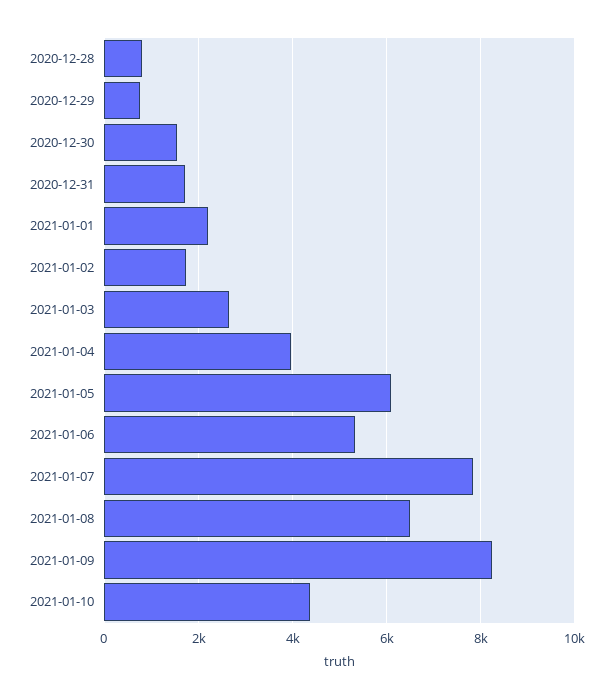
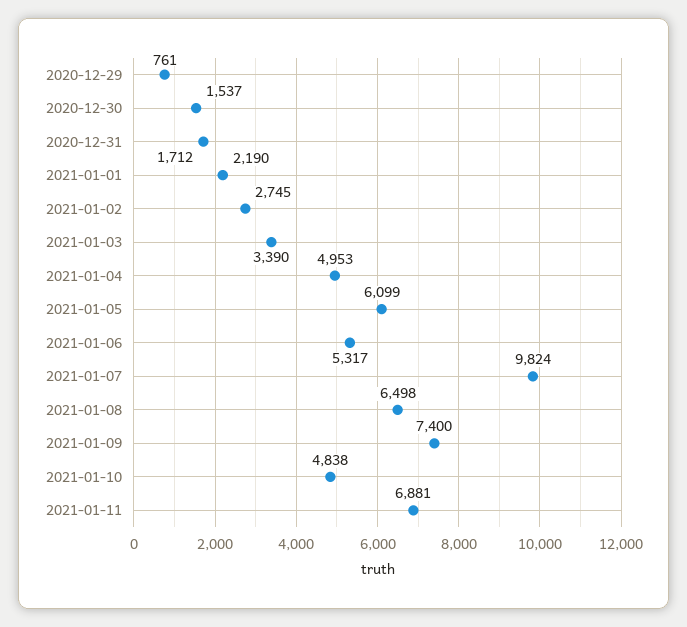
2020-12-28: 800 -> none
2021-01-02: 1800 -> 2745
2021-01-03: 2600 -> 3390
2021-01-04: 4000 -> 4953
2021-01-07: 7800 -> 9824
2021-01-09: 8200 -> 7400
2021-01-10: 4400 -> 4838
2021-01-11: none -> 6881

